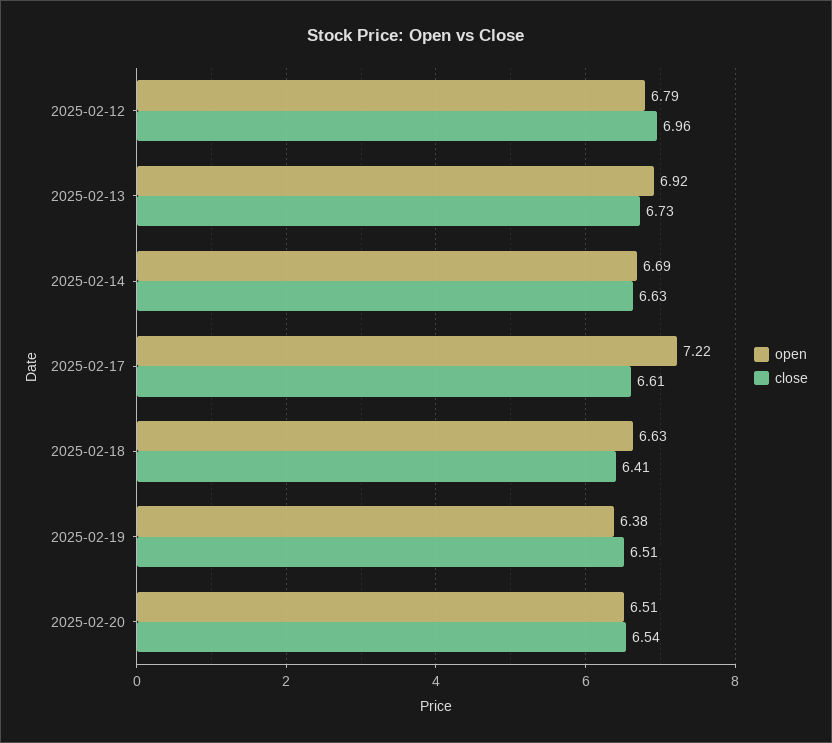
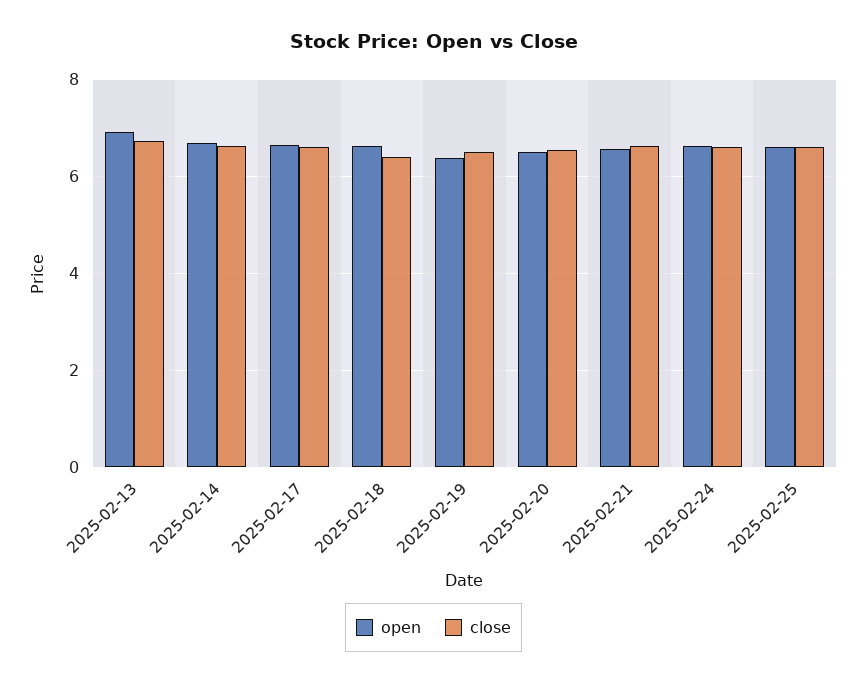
open, 2025-02-12: 6.79 -> none
close, 2025-02-12: 6.96 -> none
open, 2025-02-17: 7.22 -> 6.6
open, 2025-02-21: none -> 6.6
close, 2025-02-21: none -> 6.6
open, 2025-02-24: none -> 6.6
close, 2025-02-24: none -> 6.6
open, 2025-02-25: none -> 6.6
close, 2025-02-25: none -> 6.6

